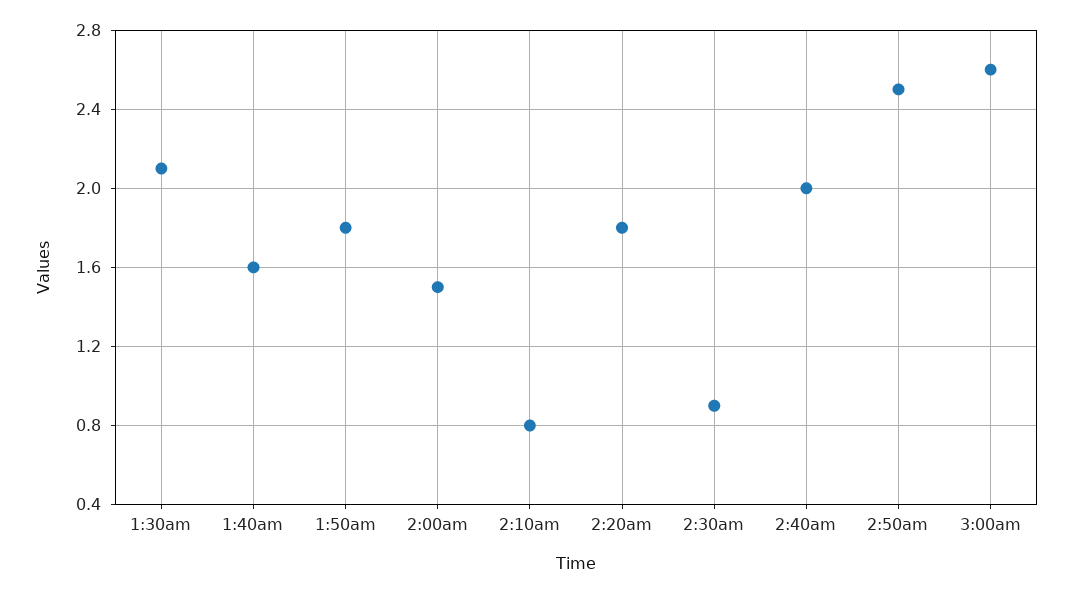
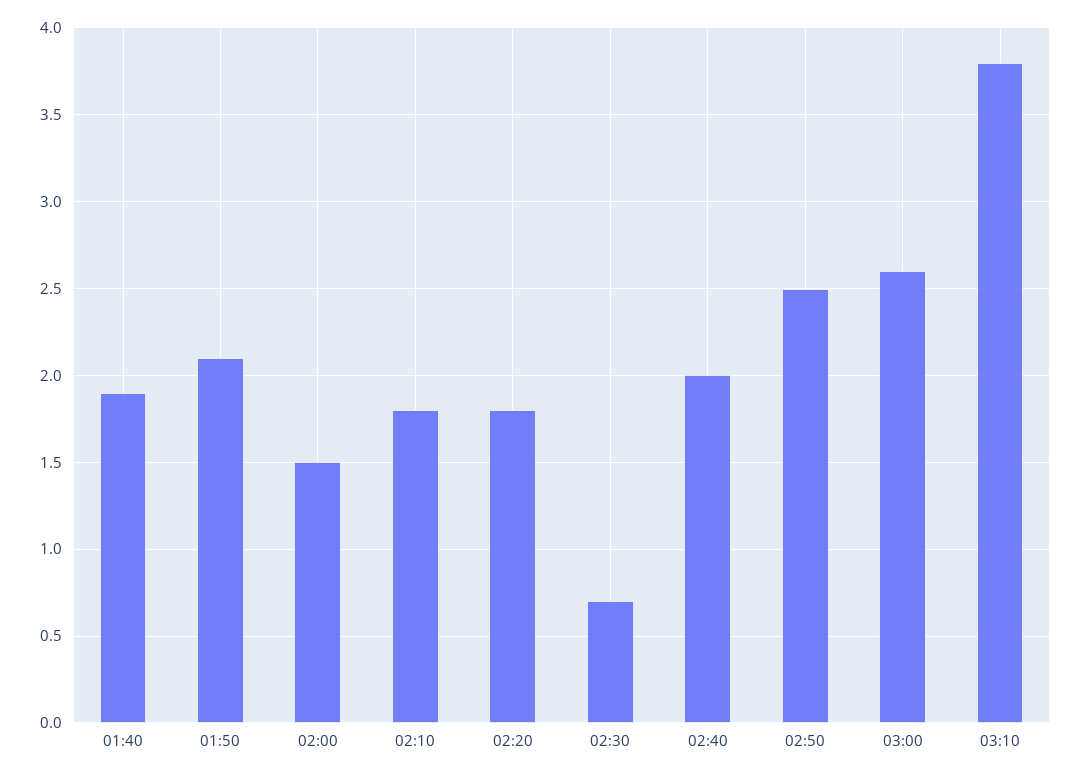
1:30am: 2.1 -> none
1:40am: 1.6 -> 1.9
1:50am: 1.8 -> 2.1
2:10am: 0.8 -> 1.8
2:30am: 0.9 -> 0.7
03:10: none -> 3.8

